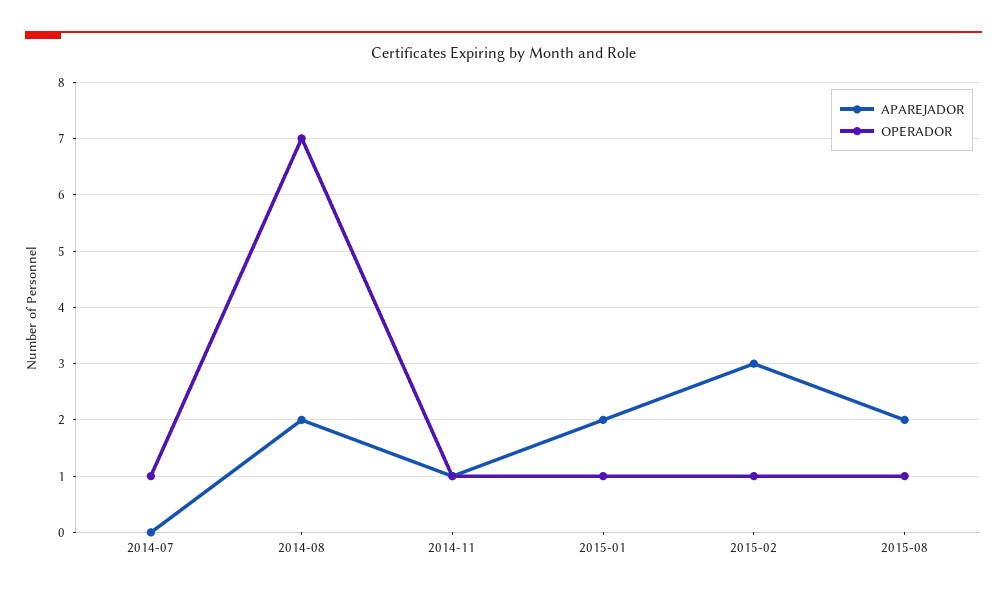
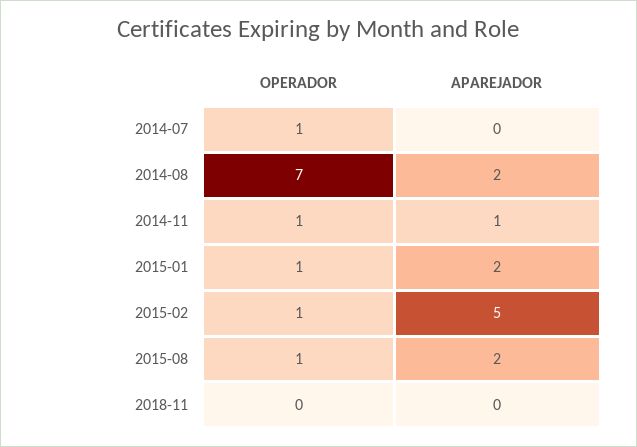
APAREJADOR, 2015-02: 3 -> 5
OPERADOR, 2018-11: none -> 0
APAREJADOR, 2018-11: none -> 0

